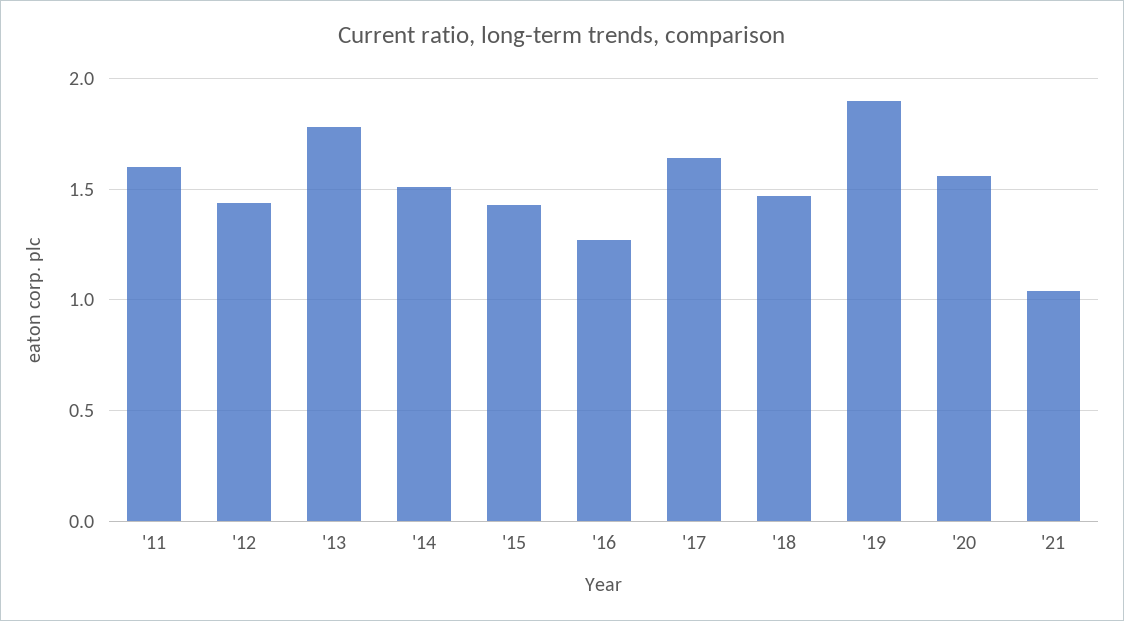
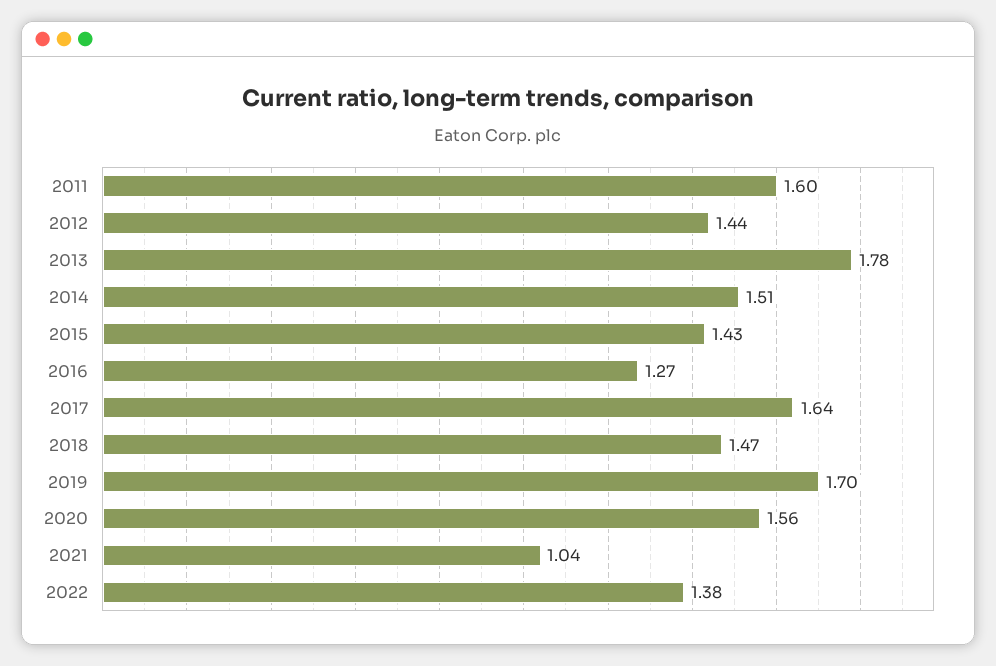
'19: 1.9 -> 1.7
2022: none -> 1.38

